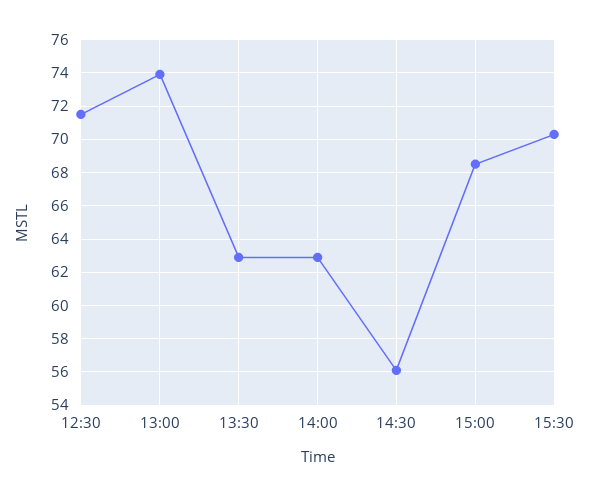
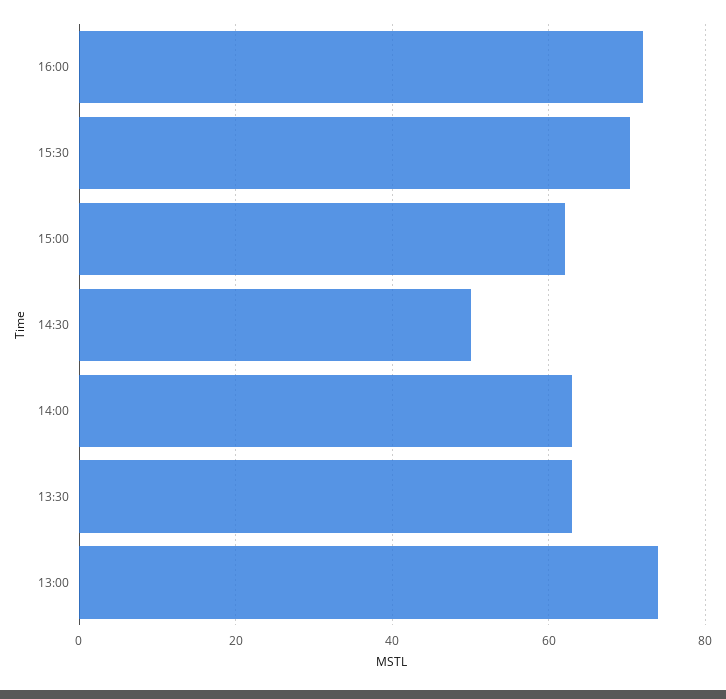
12:30: 71.5 -> none
14:30: 56 -> 50
15:00: 68.5 -> 62
16:00: none -> 72

